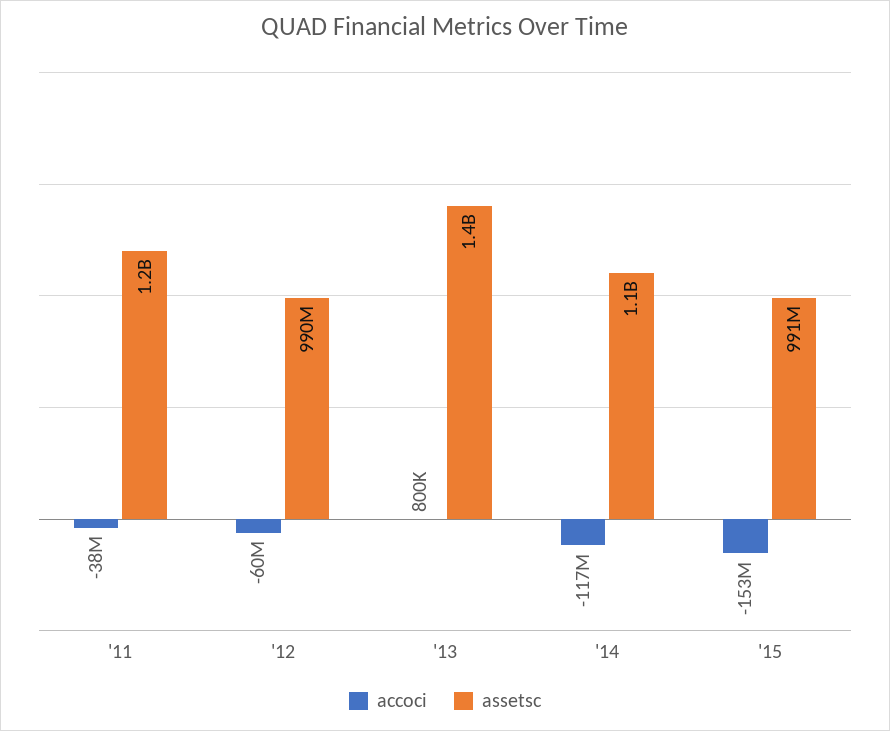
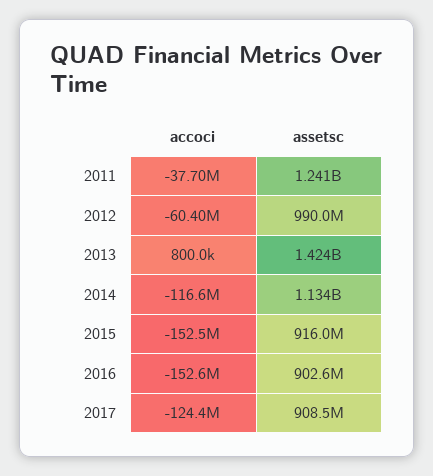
assetsc, '15: 991000000 -> 916000000
accoci, 2016: none -> -152600000
assetsc, 2016: none -> 902600000
accoci, 2017: none -> -124400000
assetsc, 2017: none -> 908500000

